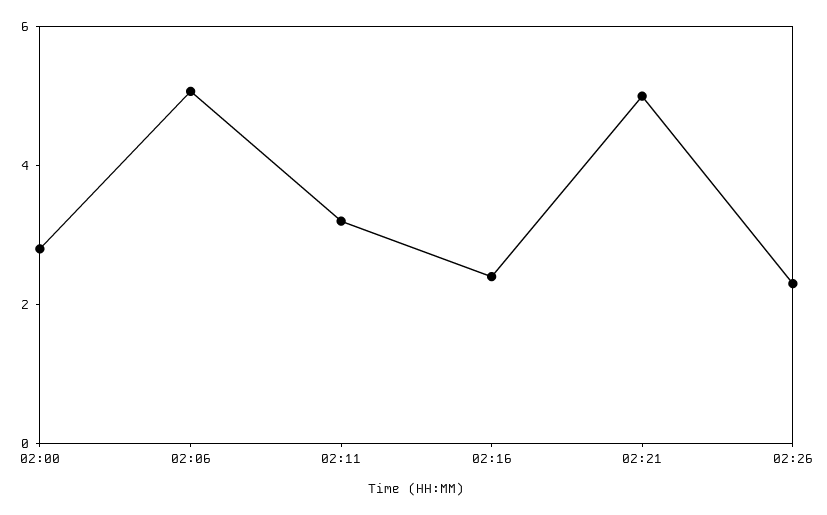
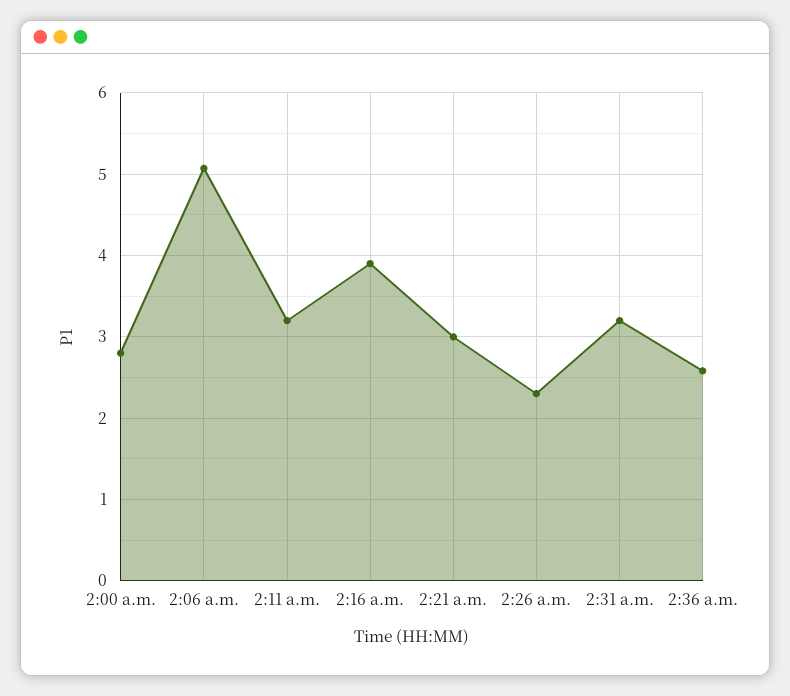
02:16: 2.5 -> 3.9
02:21: 5 -> 3
2:31 a.m.: none -> 3.2
2:36 a.m.: none -> 2.6

